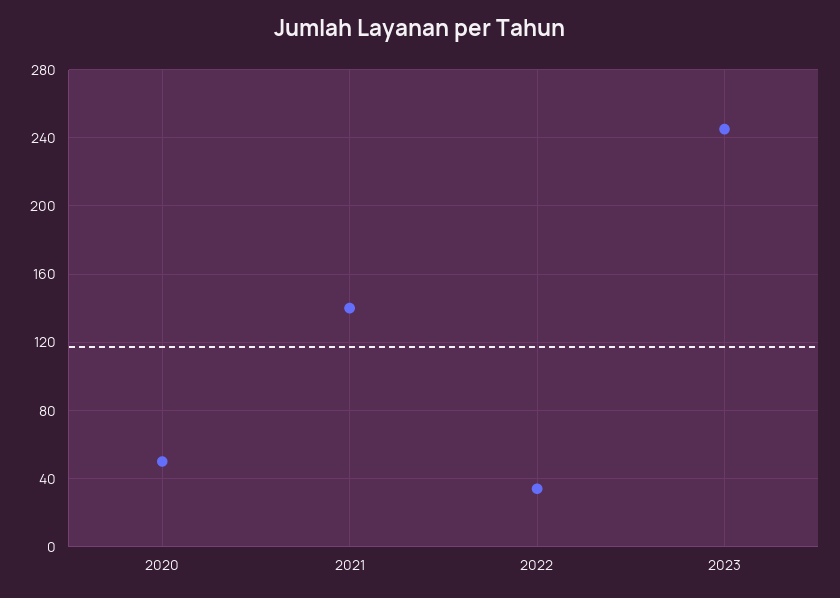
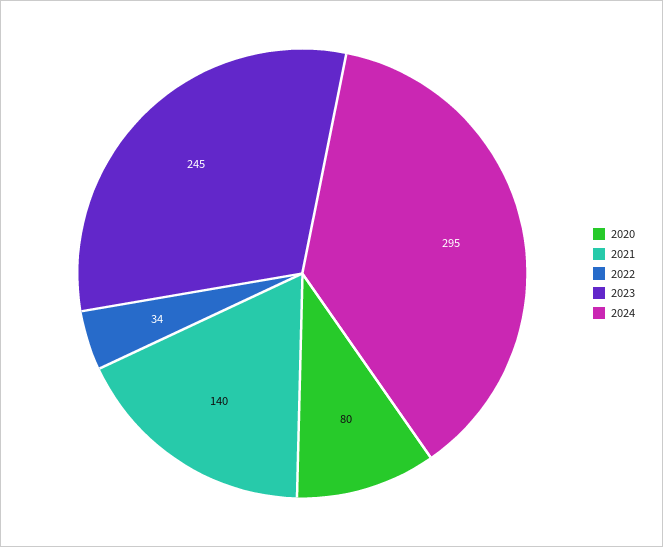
2020: 50 -> 80
2024: none -> 295

